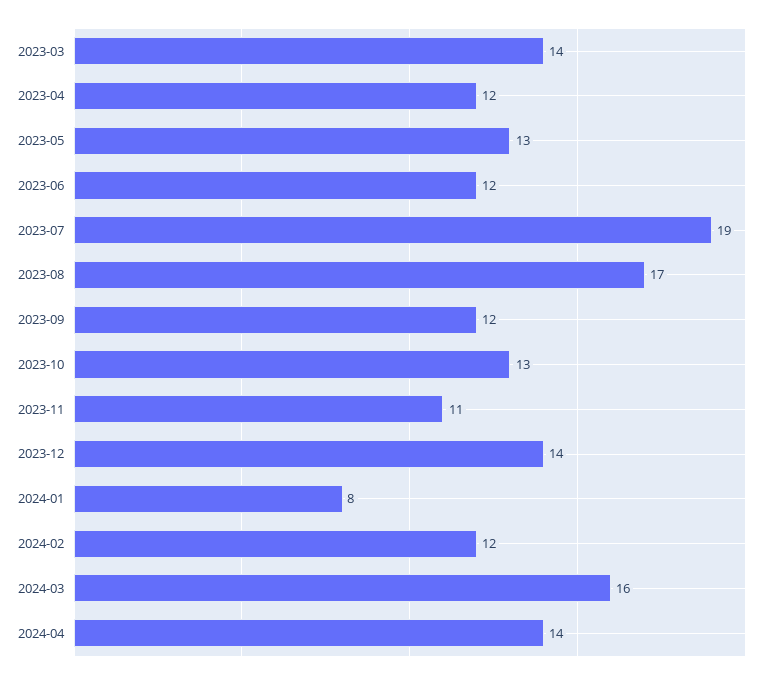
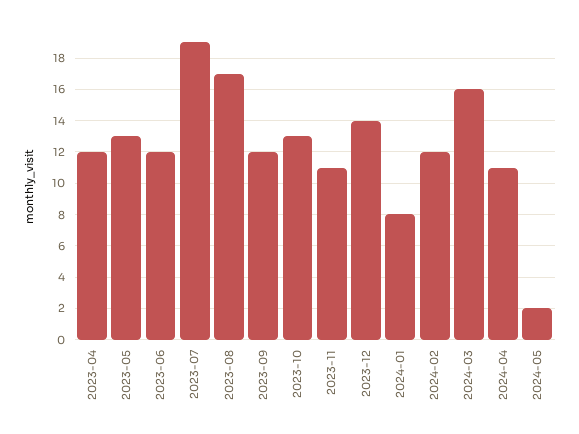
2023-03: 14 -> none
2024-04: 14 -> 11
2024-05: none -> 2

